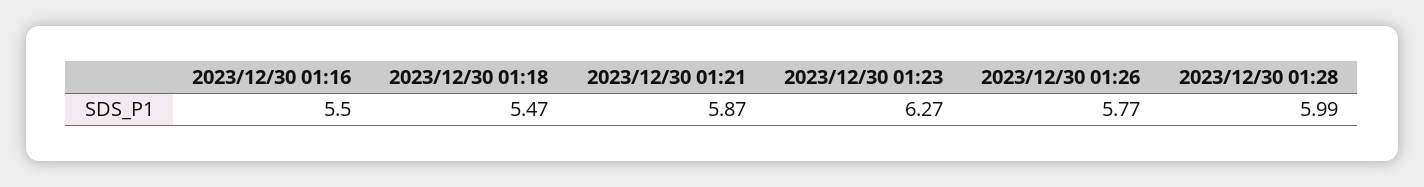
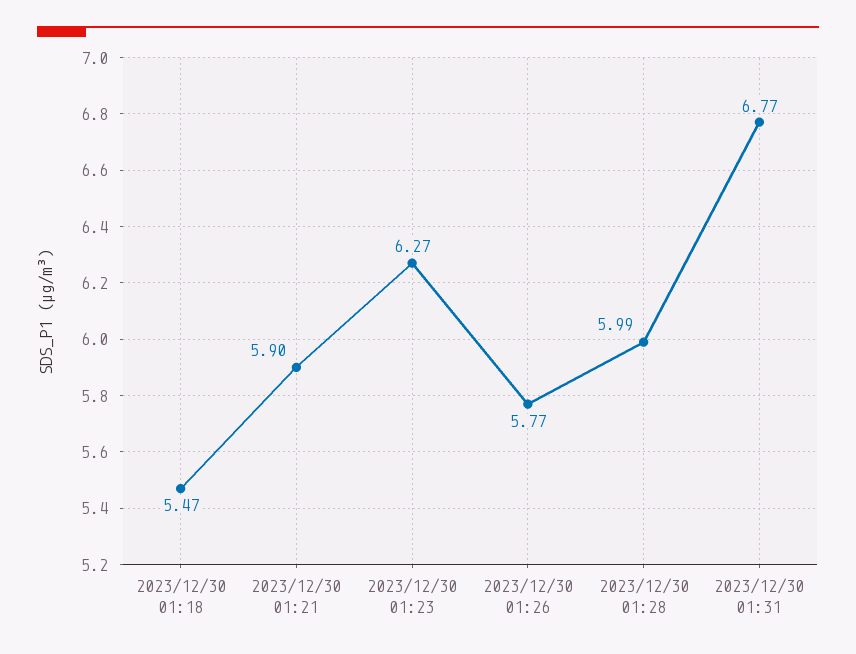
2023/12/30 01:16: 5.5 -> none
2023/12/30 01:21: 5.87 -> 5.9
2023/12/30 01:31: none -> 6.77

